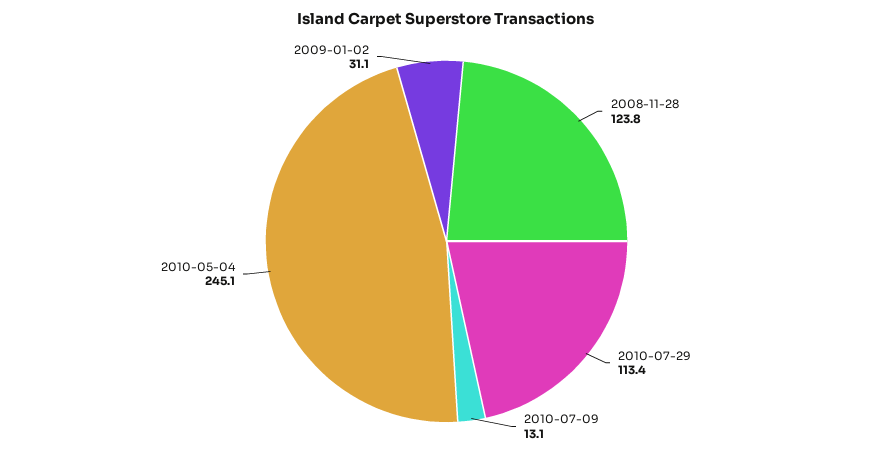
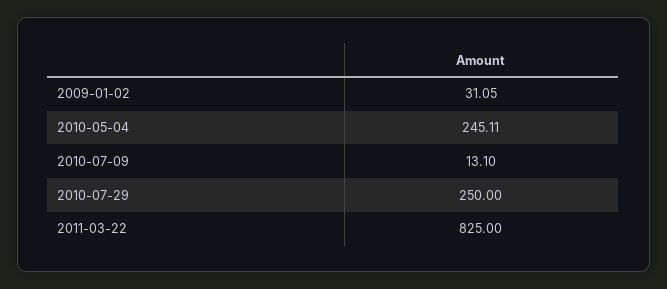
2008-11-28: 123.8 -> none
2010-07-29: 113.4 -> 250
2011-03-22: none -> 825

